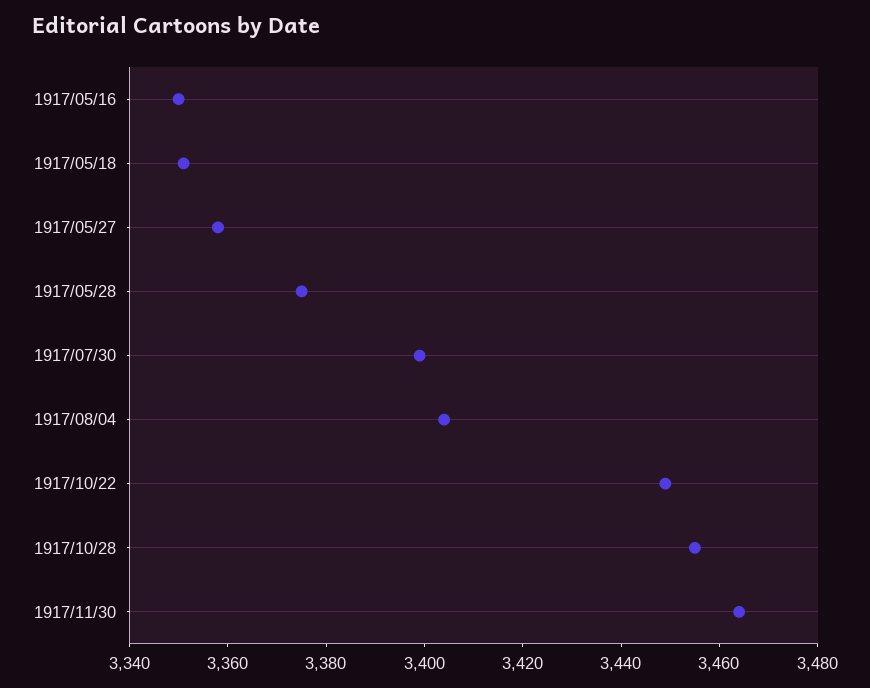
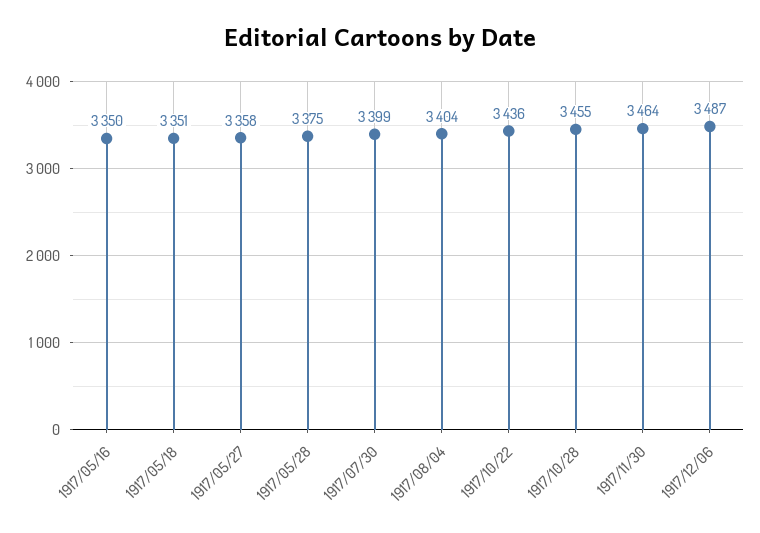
1917/10/22: 3450 -> 3436
1917/12/06: none -> 3487

